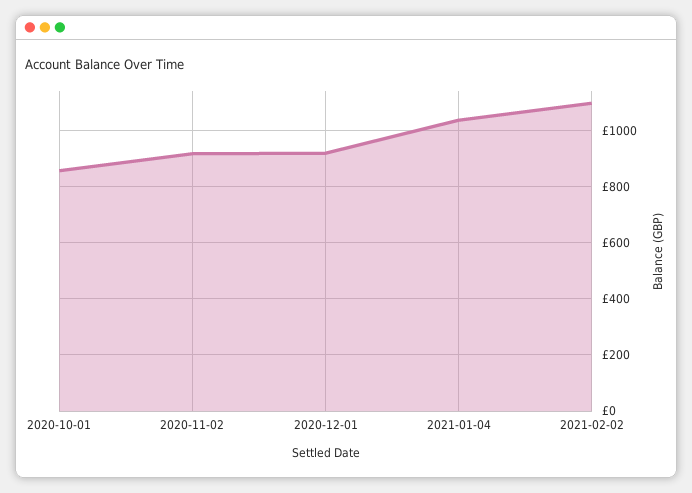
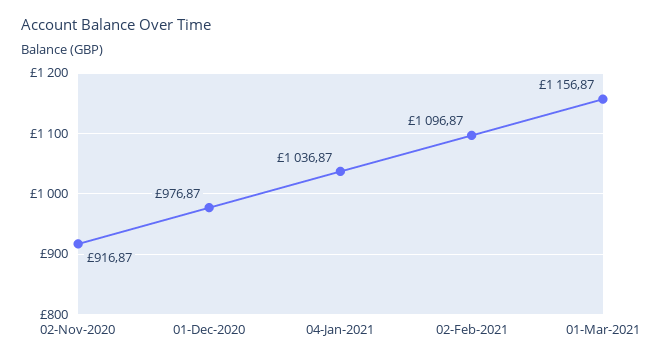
2020-10-01: 850 -> none
2020-12-01: 925 -> 976.87
01-Mar-2021: none -> 1156.87

